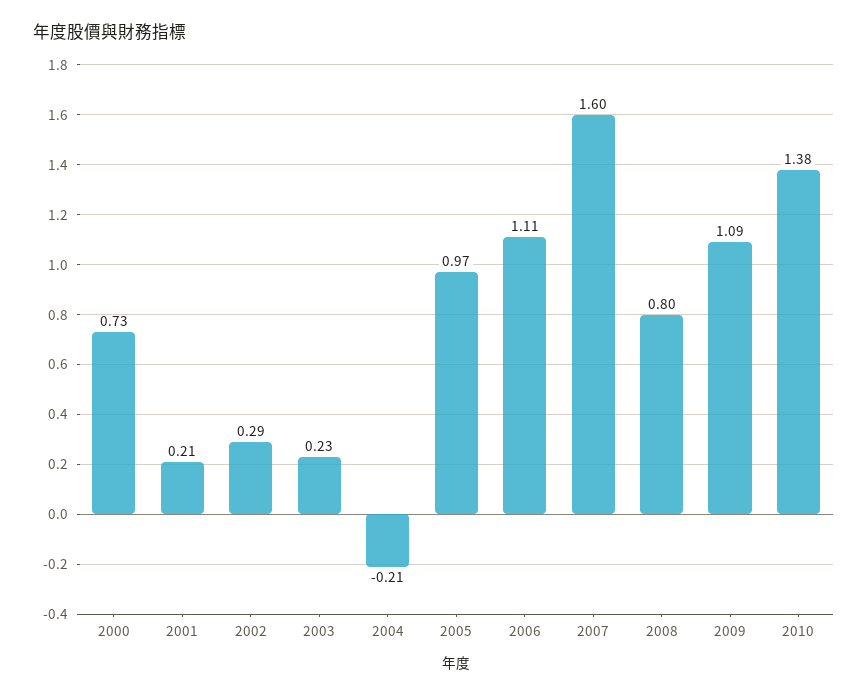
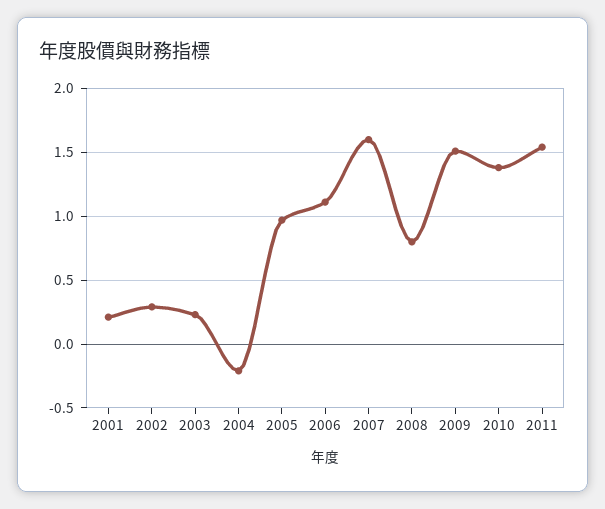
2000: 0.73 -> none
2009: 1.09 -> 1.5
2011: none -> 1.55

